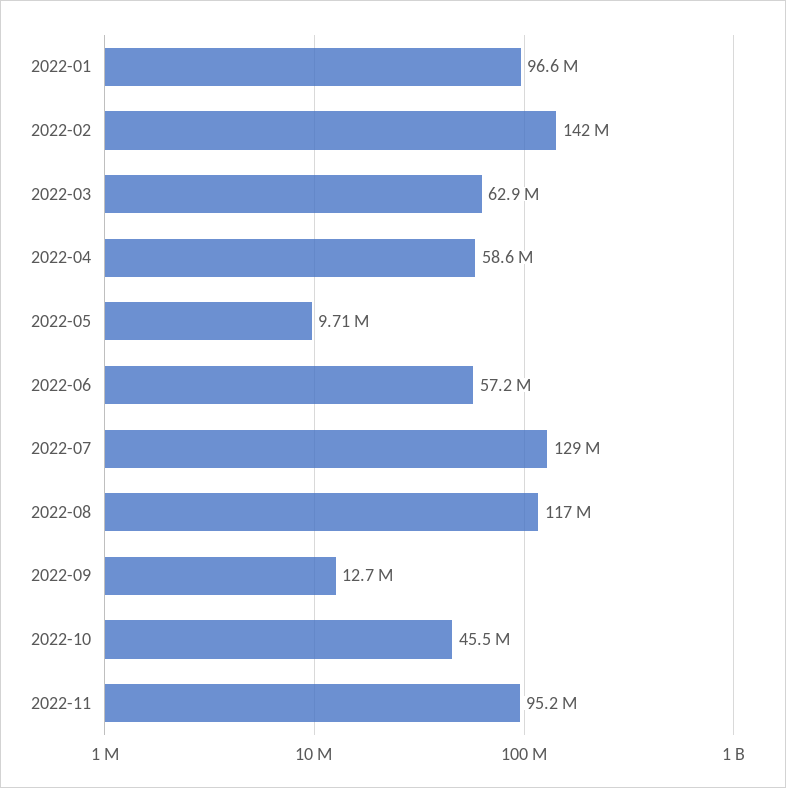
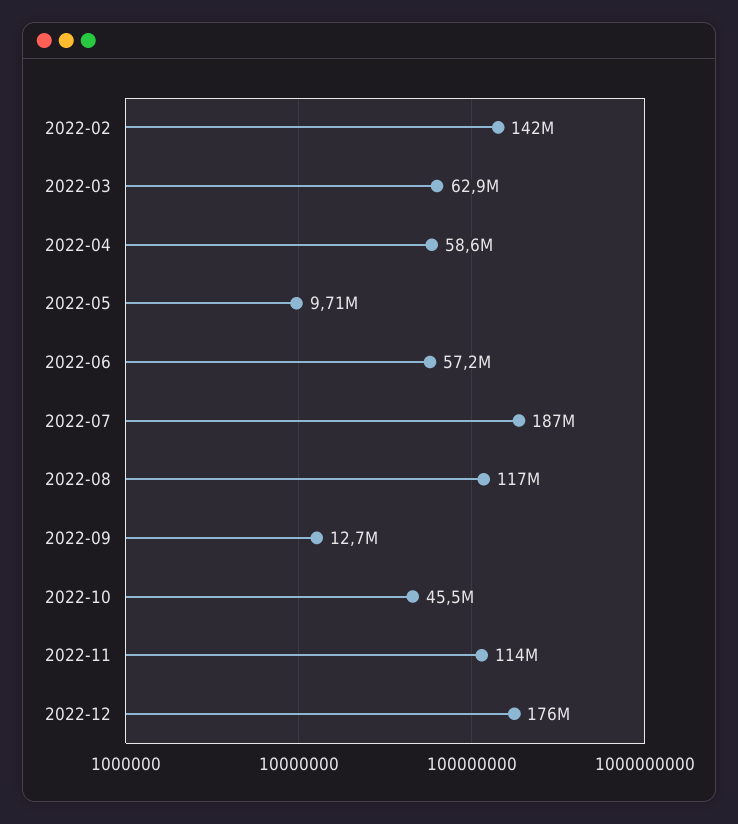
2022-01: 96600000 -> none
2022-07: 129000000 -> 187000000
2022-11: 95200000 -> 114000000
2022-12: none -> 176000000

